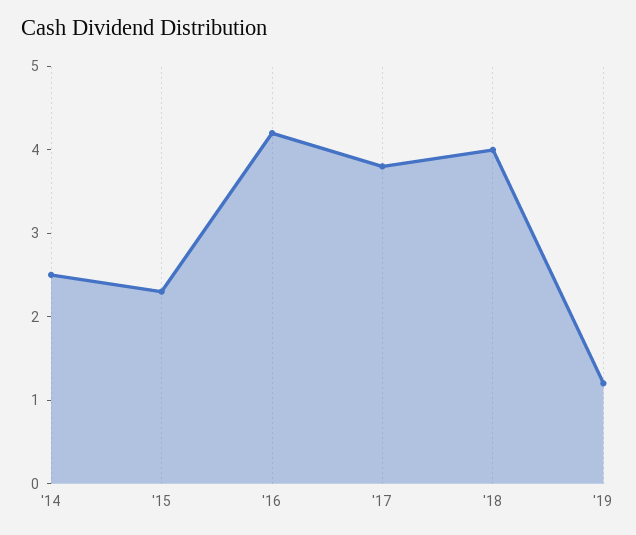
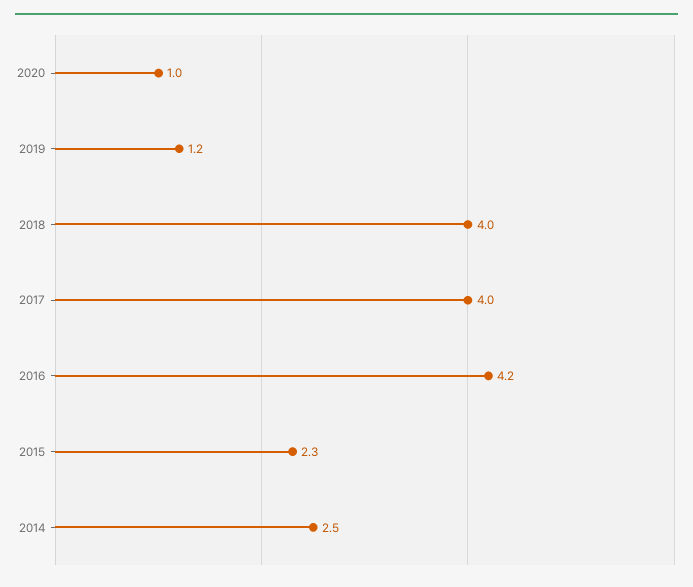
'17: 3.8 -> 4
2020: none -> 1

